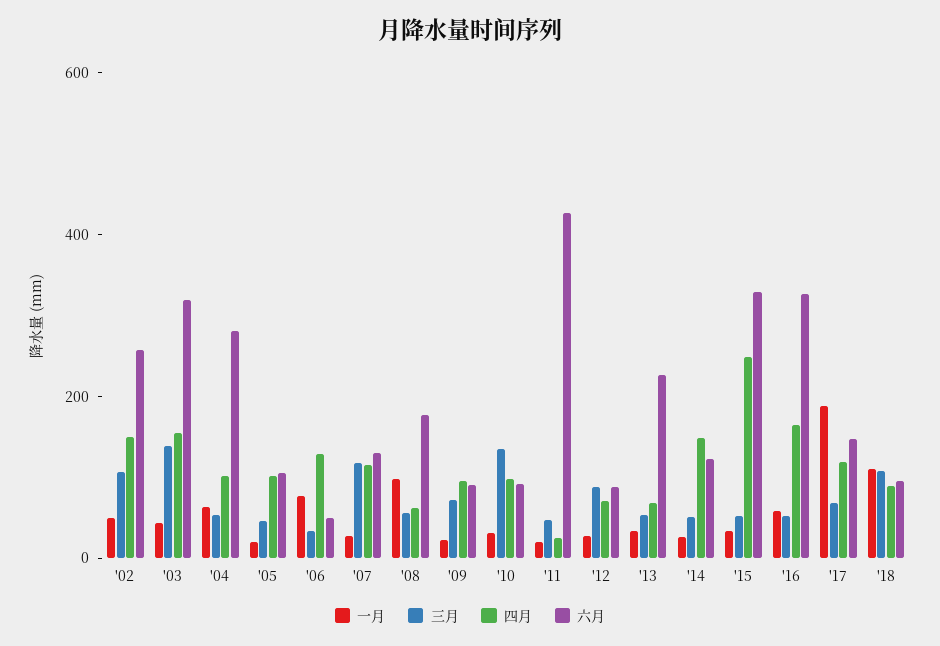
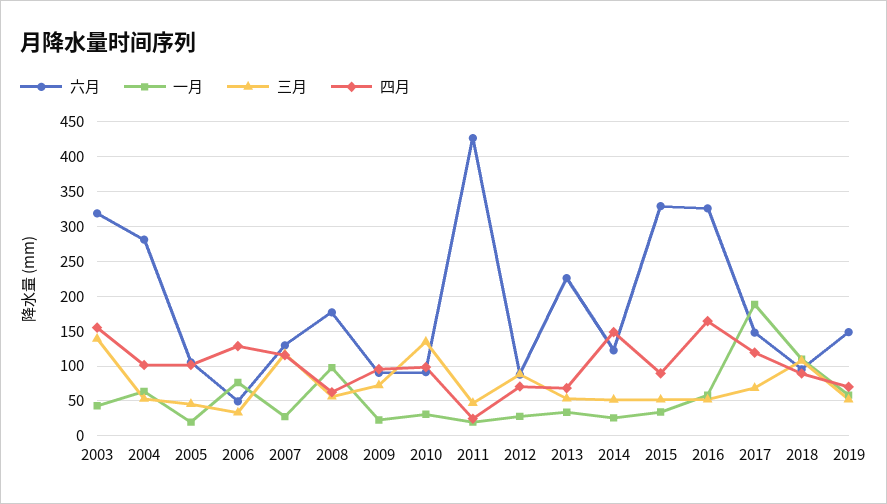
一月, '02: 50 -> none
三月, '02: 100 -> none
四月, '02: 150 -> none
六月, '02: 250 -> none
四月, '15: 250 -> 90
六月, 2019: none -> 150
一月, 2019: none -> 60
三月, 2019: none -> 50
四月, 2019: none -> 70

